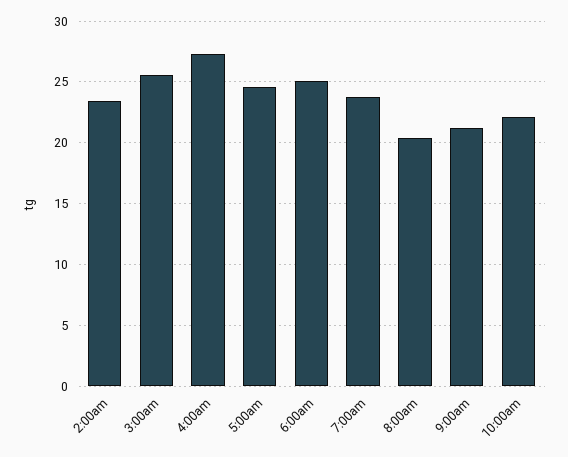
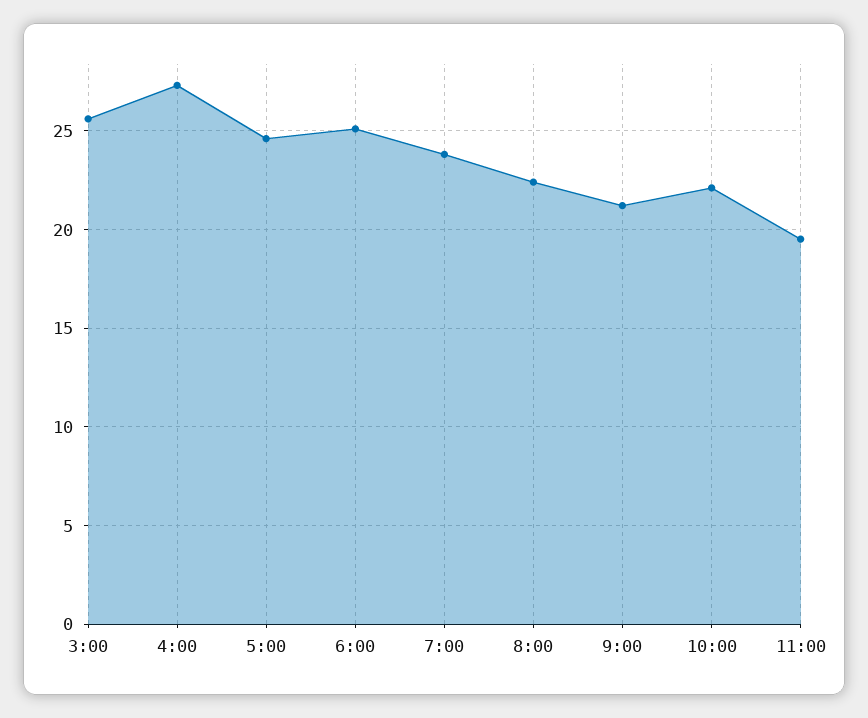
2:00am: 23.5 -> none
8:00am: 20.5 -> 22.5
11:00: none -> 19.5

